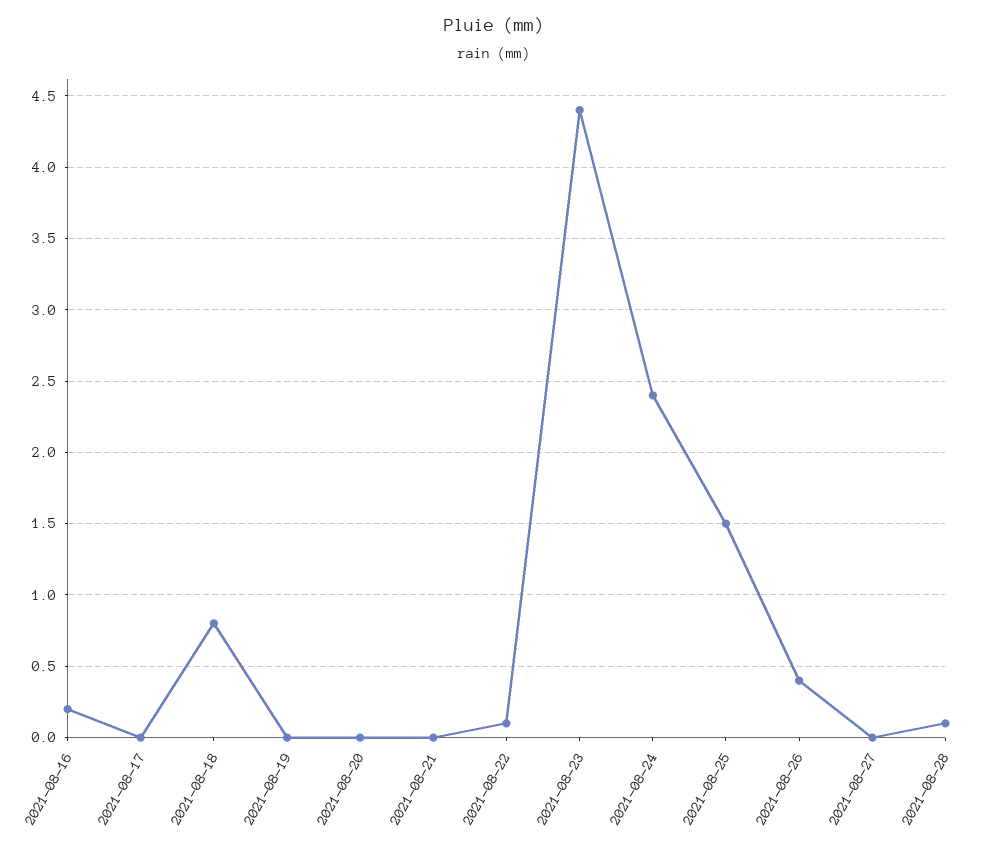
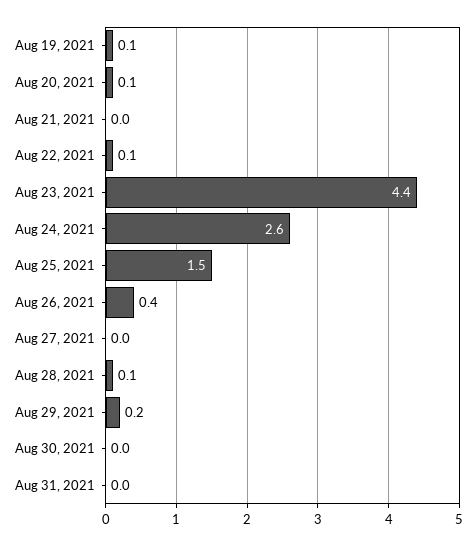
2021-08-16: 0.2 -> none
2021-08-17: 0 -> none
2021-08-18: 0.8 -> none
2021-08-19: 0 -> 0.1
2021-08-20: 0 -> 0.1
2021-08-24: 2.4 -> 2.6
Aug 29, 2021: none -> 0.2
Aug 30, 2021: none -> 0
Aug 31, 2021: none -> 0

